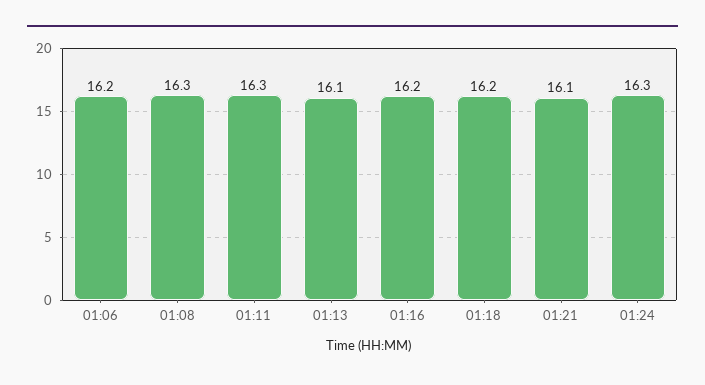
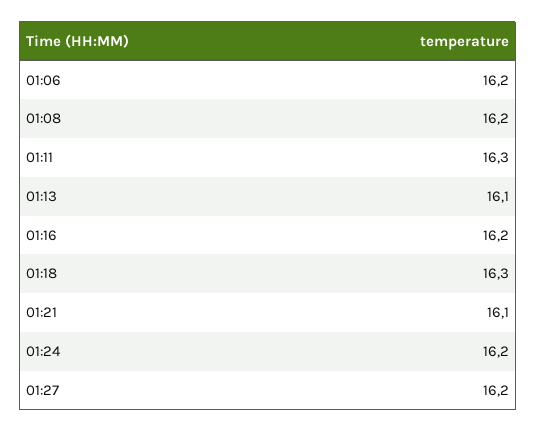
01:08: 16.3 -> 16.2
01:18: 16.2 -> 16.3
01:24: 16.3 -> 16.2
01:27: none -> 16.2

